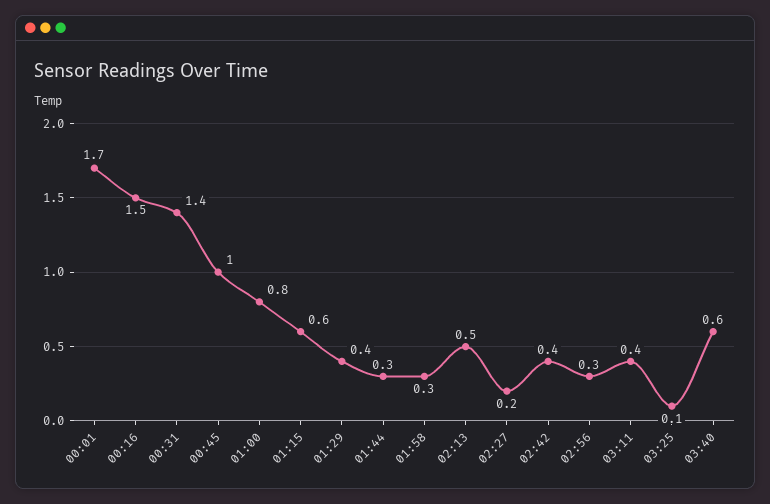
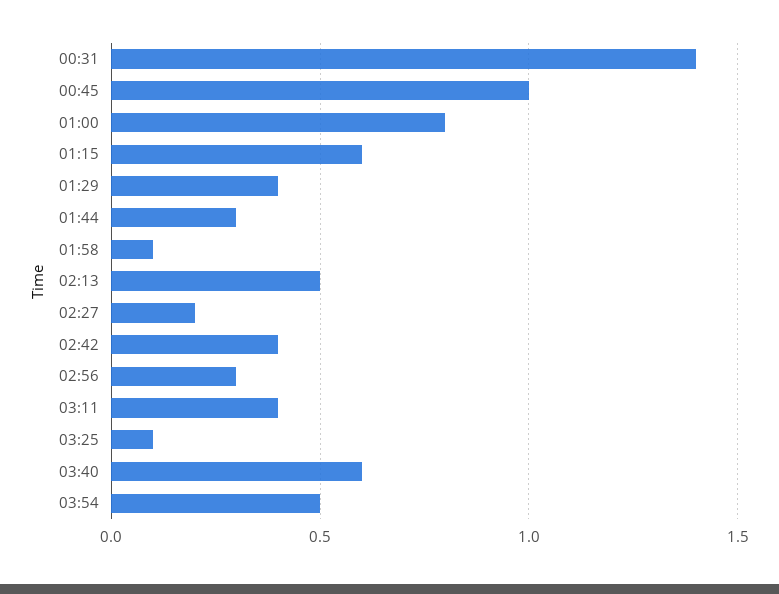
00:01: 1.7 -> none
00:16: 1.5 -> none
01:58: 0.3 -> 0.1
03:54: none -> 0.5

